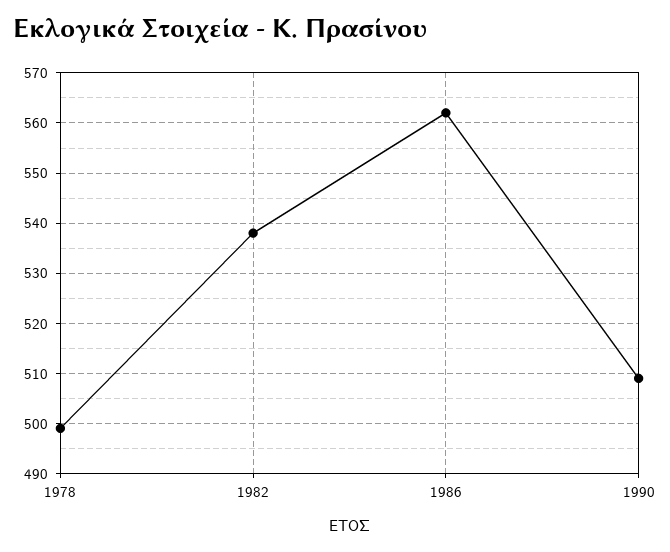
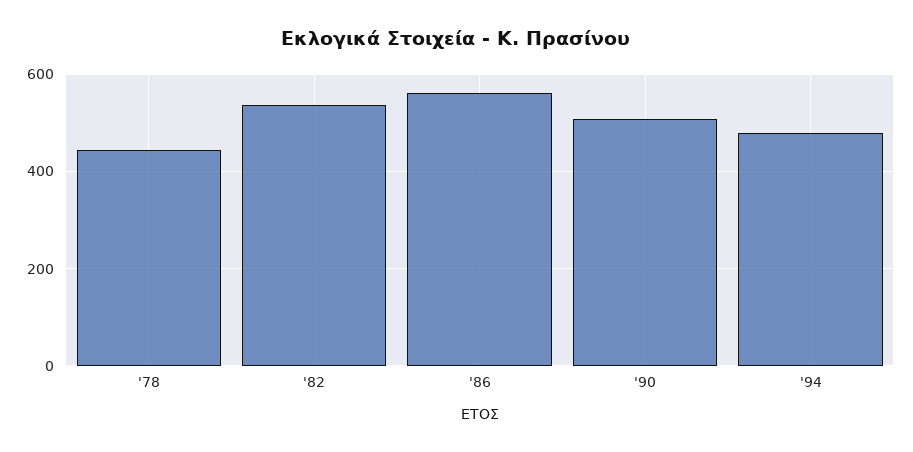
1978: 500 -> 440
'94: none -> 480

